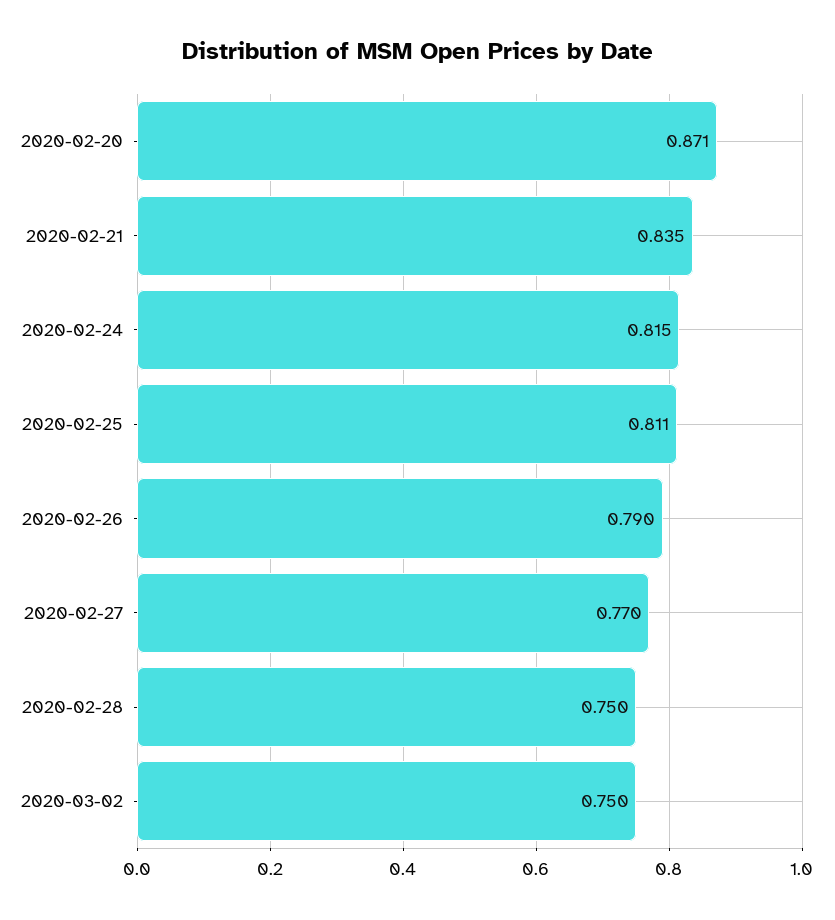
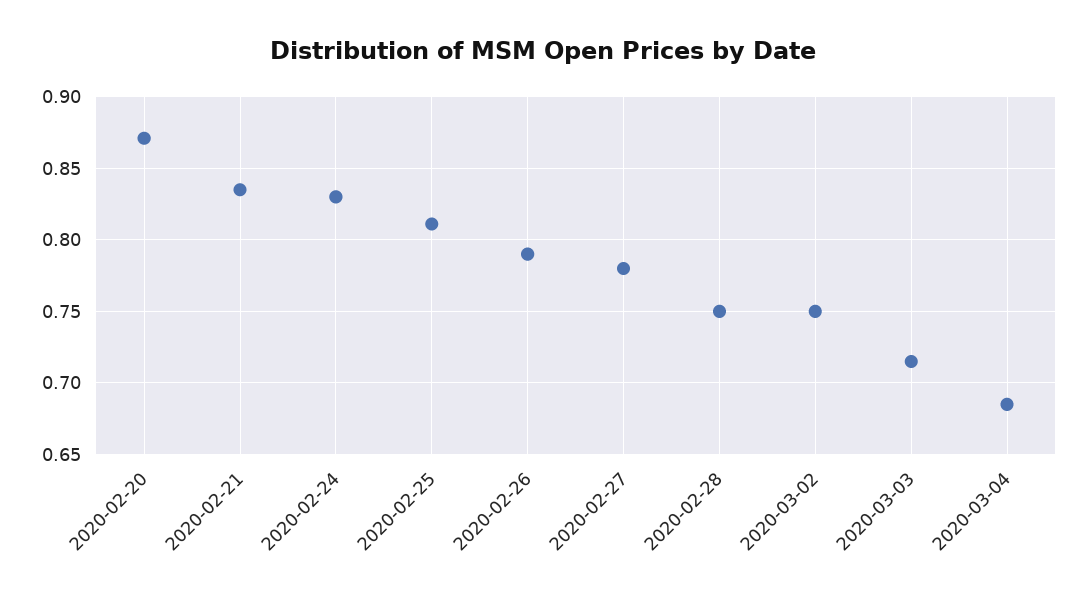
2020-02-24: 0.815 -> 0.83
2020-02-27: 0.77 -> 0.78
2020-03-03: none -> 0.715
2020-03-04: none -> 0.685

